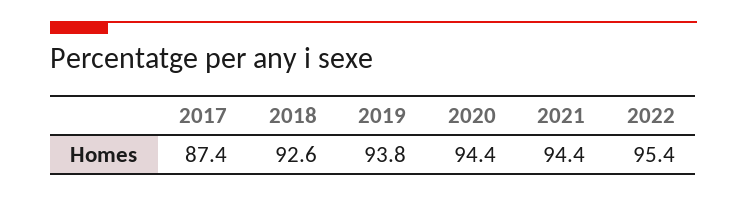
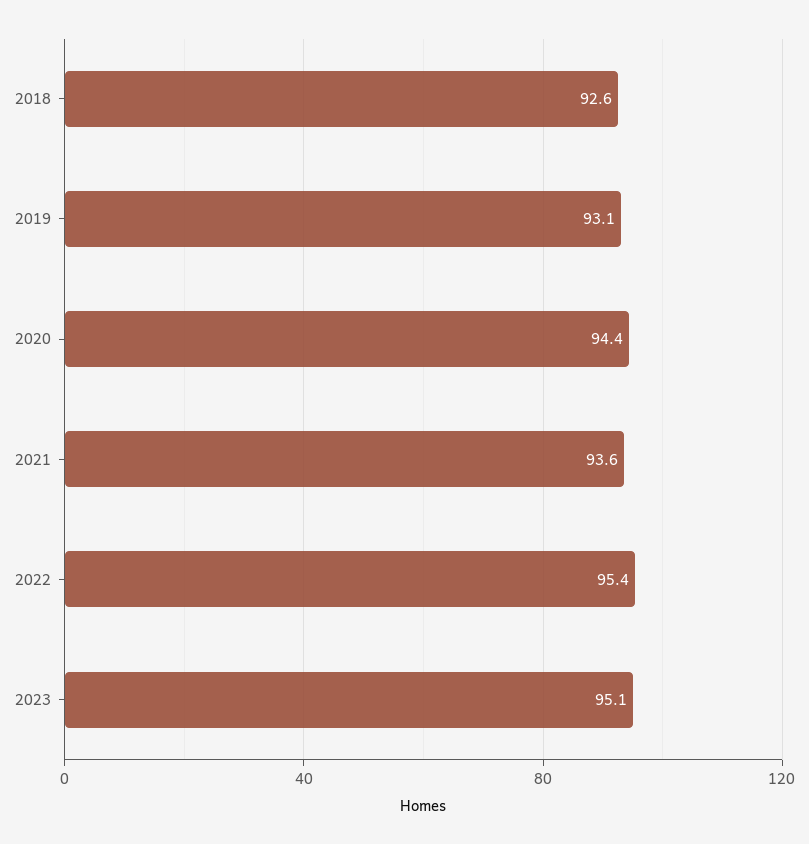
2017: 87.4 -> none
2019: 93.8 -> 93.1
2021: 94.4 -> 93.6
2023: none -> 95.1

